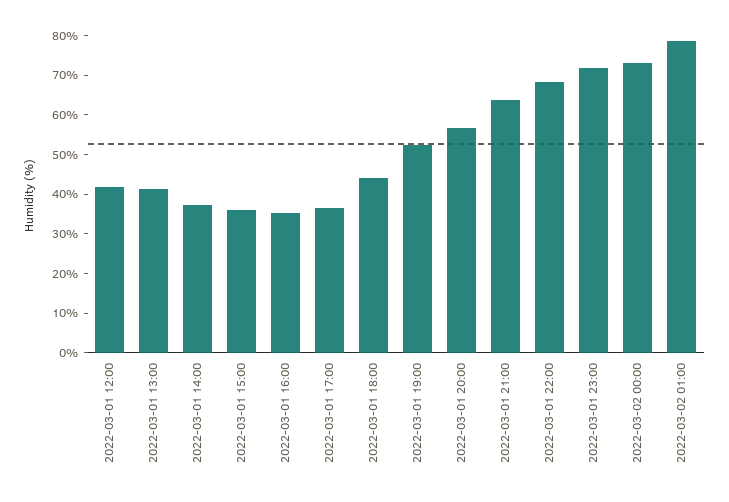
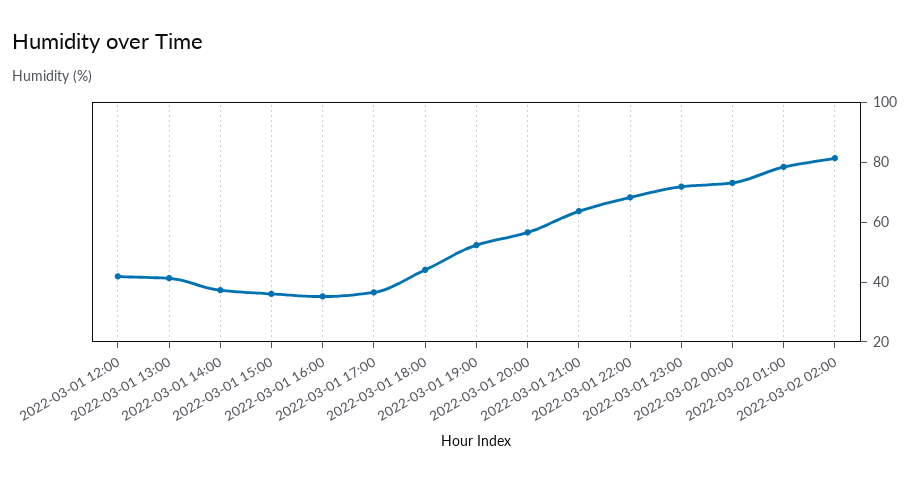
2022-03-02 02:00: none -> 80

